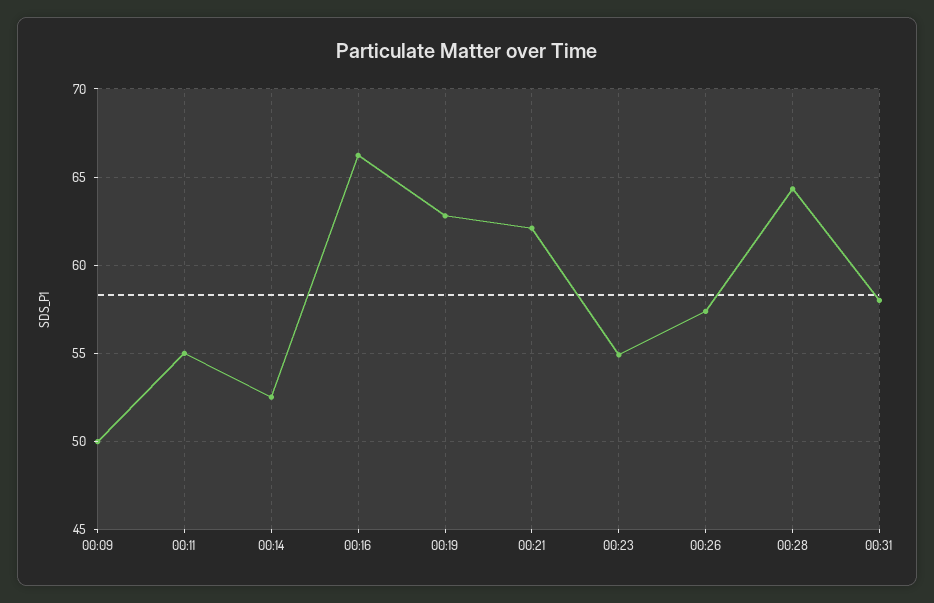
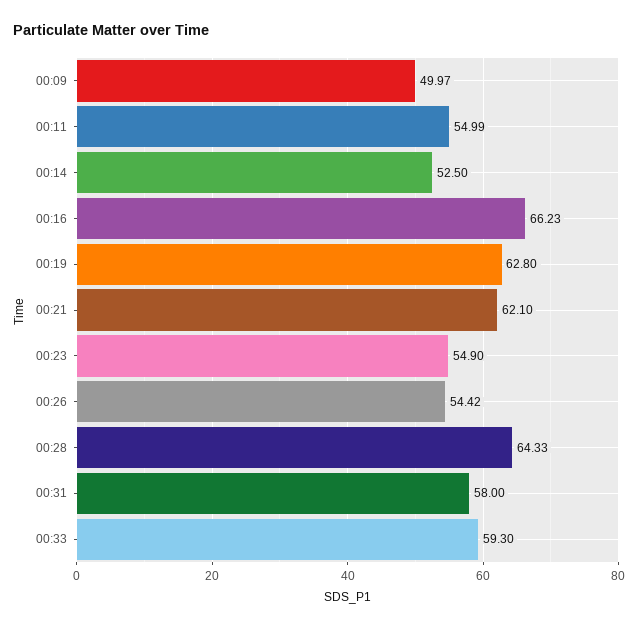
00:26: 57.5 -> 54.42
00:33: none -> 59.3

